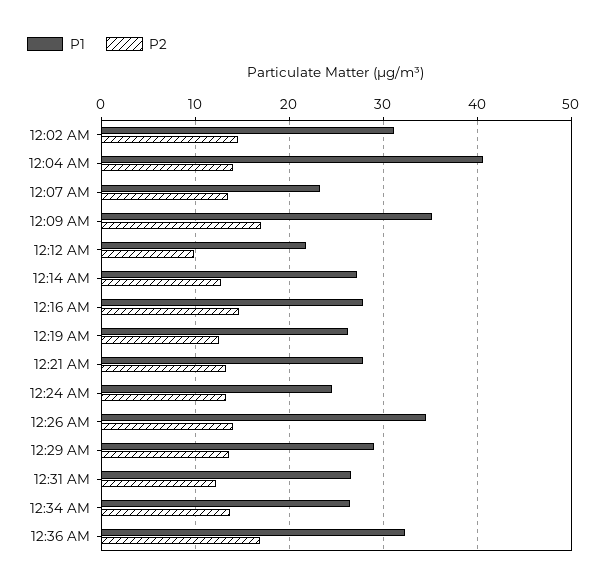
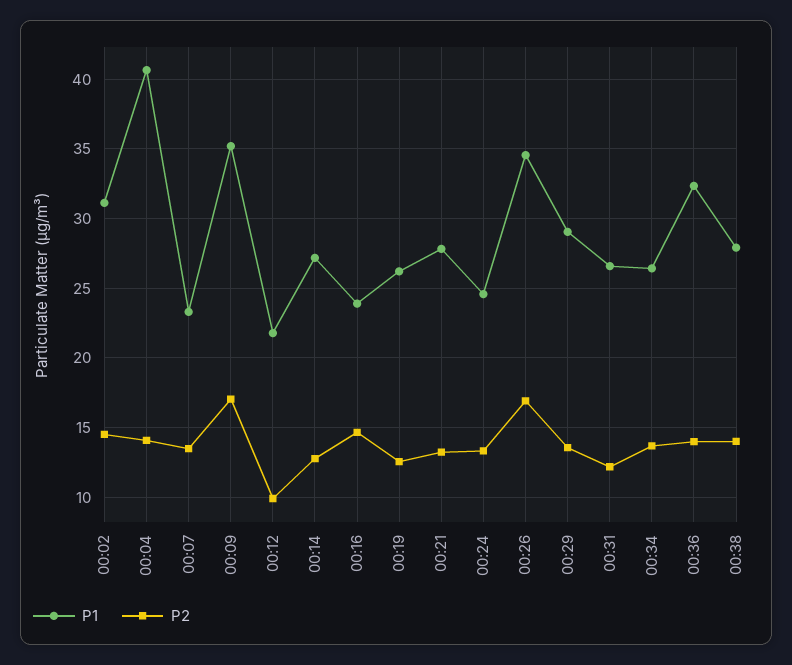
P1, 12:16 AM: 28 -> 24
P2, 12:26 AM: 14 -> 17
P2, 12:36 AM: 17 -> 14
P1, 00:38: none -> 28
P2, 00:38: none -> 14

